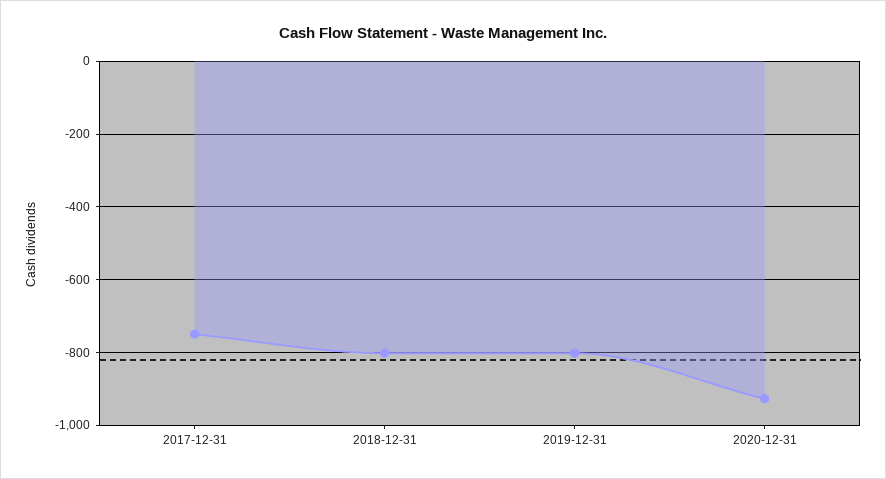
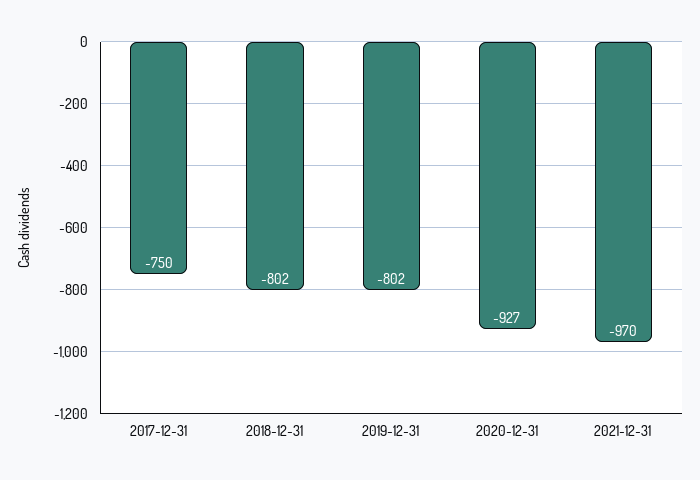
2021-12-31: none -> -970

